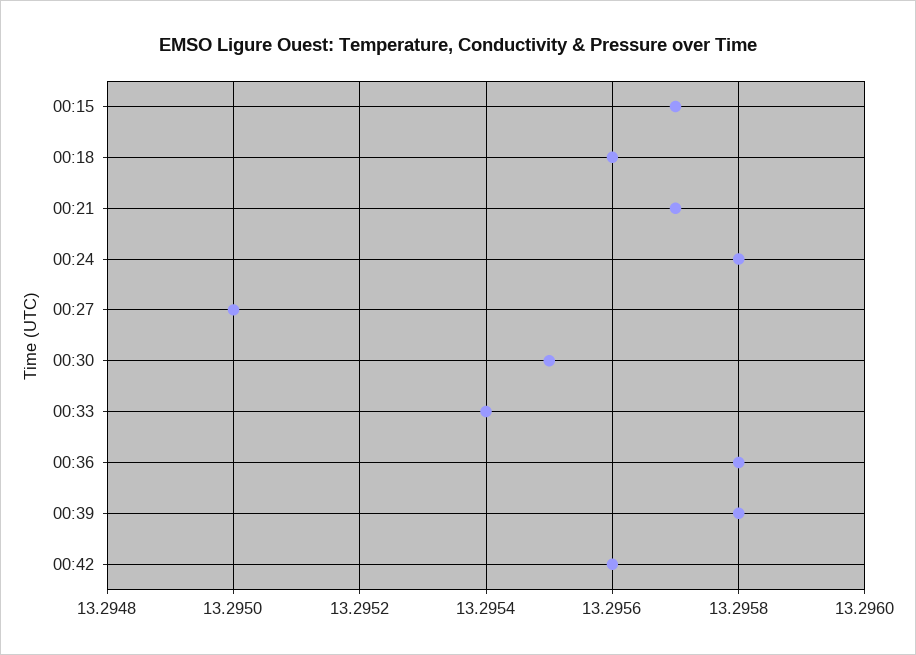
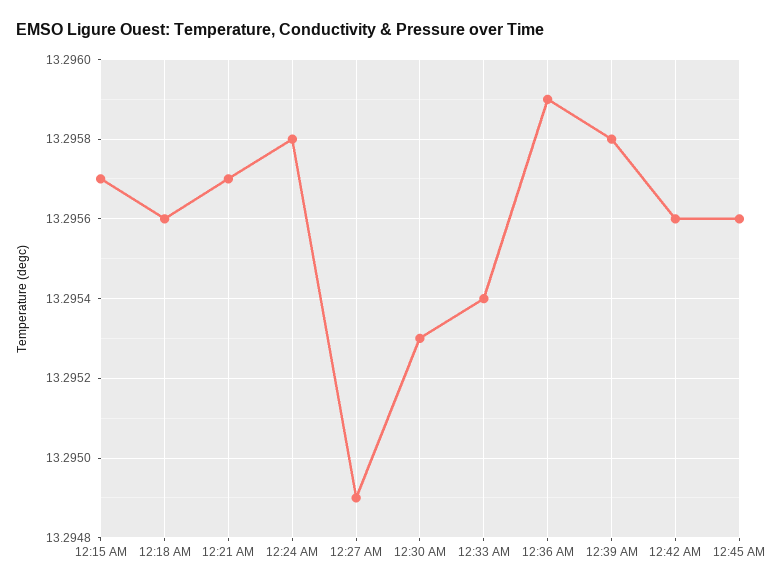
00:27: 13.295 -> 13.2949
00:30: 13.2955 -> 13.2953
00:36: 13.2958 -> 13.2959
12:45 AM: none -> 13.2956

